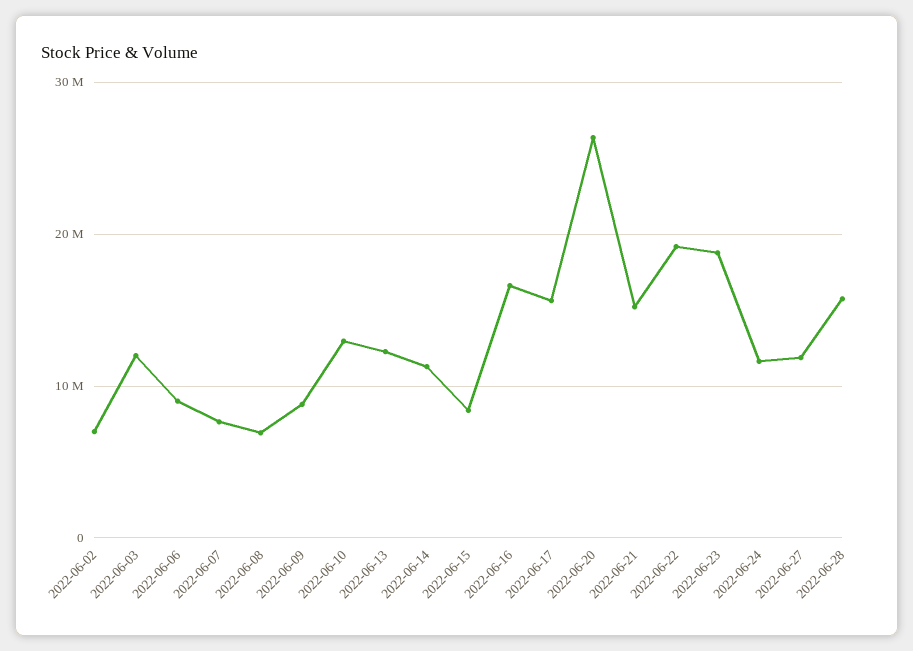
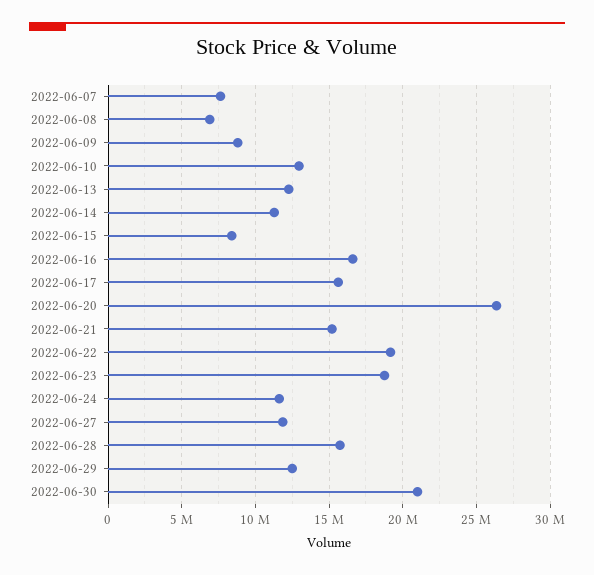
2022-06-02: 7000000 -> none
2022-06-03: 12000000 -> none
2022-06-06: 9000000 -> none
2022-06-29: none -> 12500000
2022-06-30: none -> 21000000

